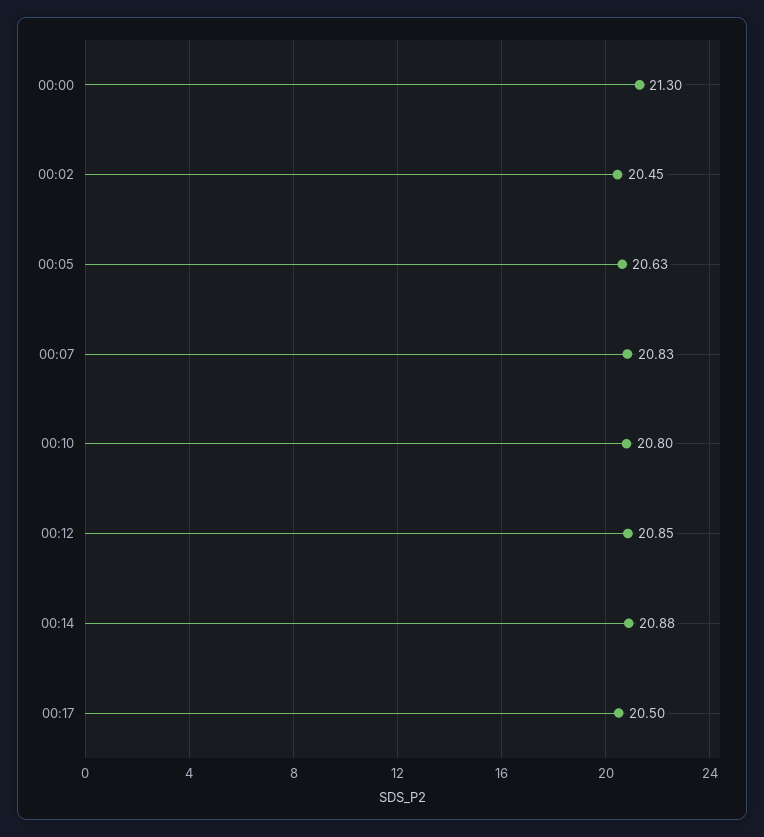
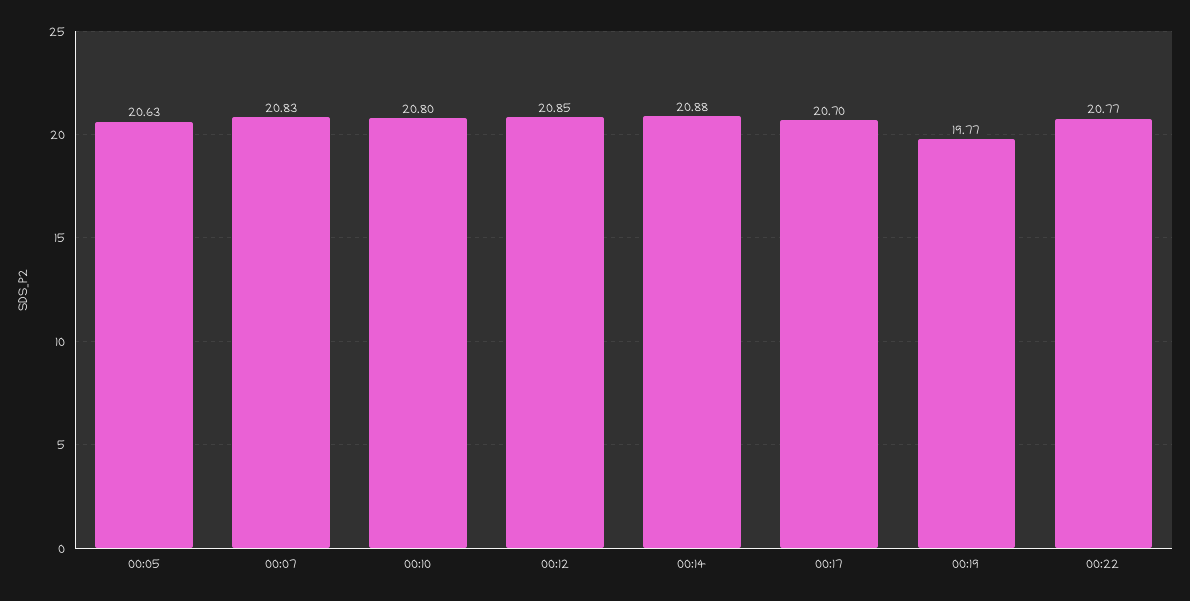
00:00: 21.3 -> none
00:02: 20.45 -> none
00:17: 20.5 -> 20.7
00:19: none -> 19.77
00:22: none -> 20.77

